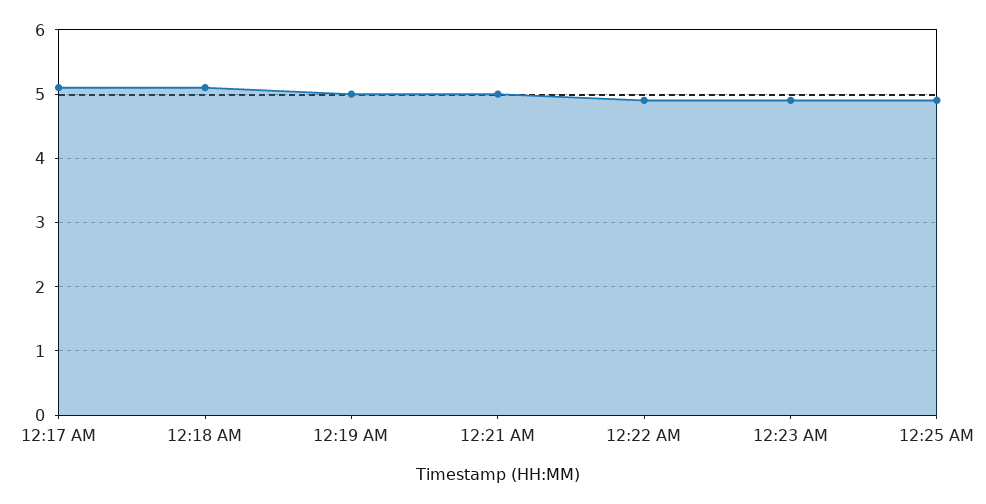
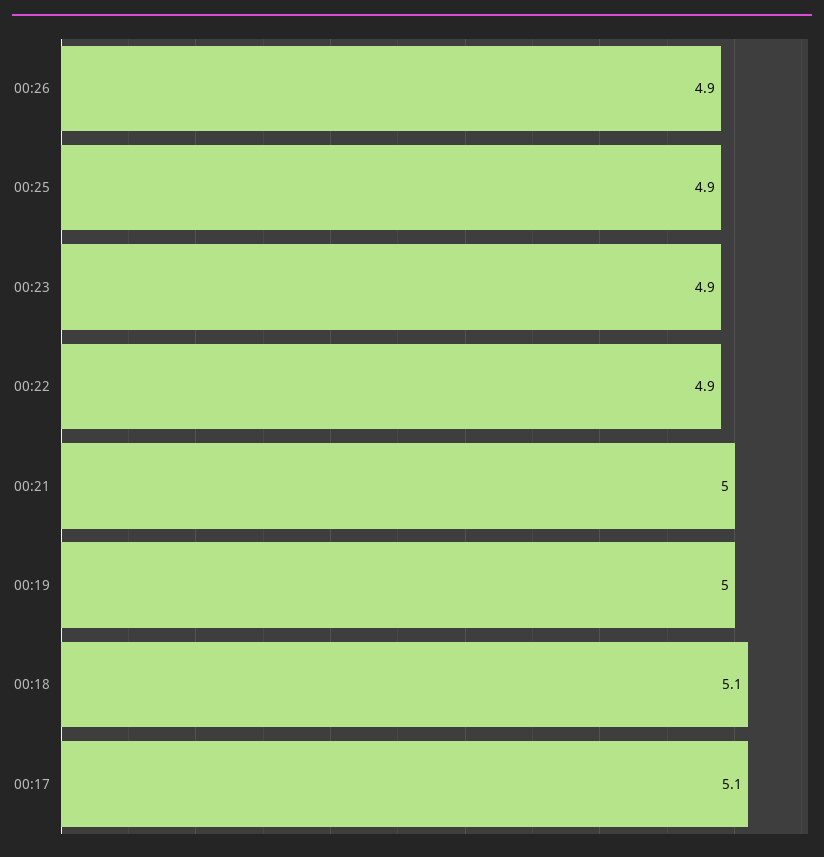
00:26: none -> 4.9

